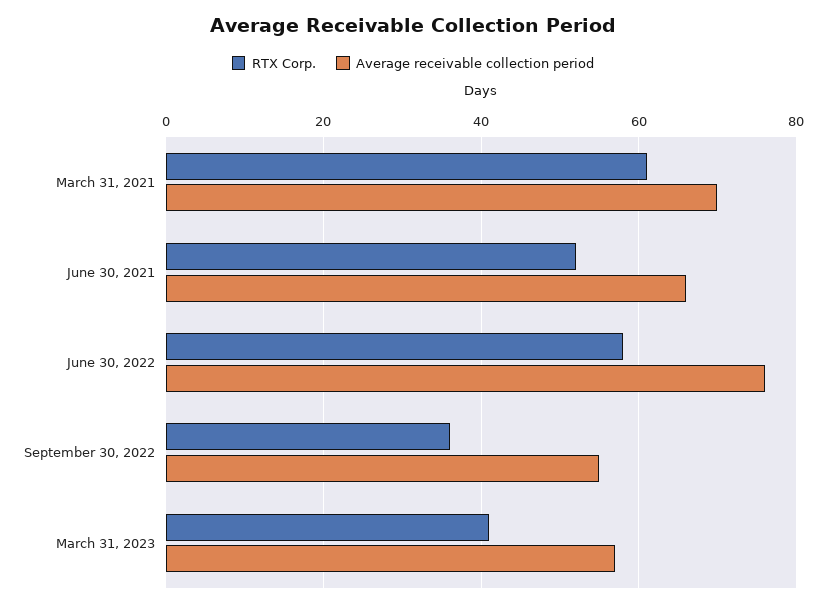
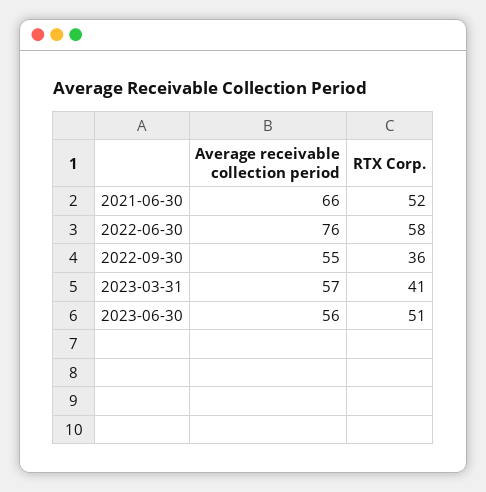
RTX Corp., March 31, 2021: 60 -> none
Average receivable collection period, March 31, 2021: 70 -> none
Average receivable collection period, 2023-06-30: none -> 56
RTX Corp., 2023-06-30: none -> 51

